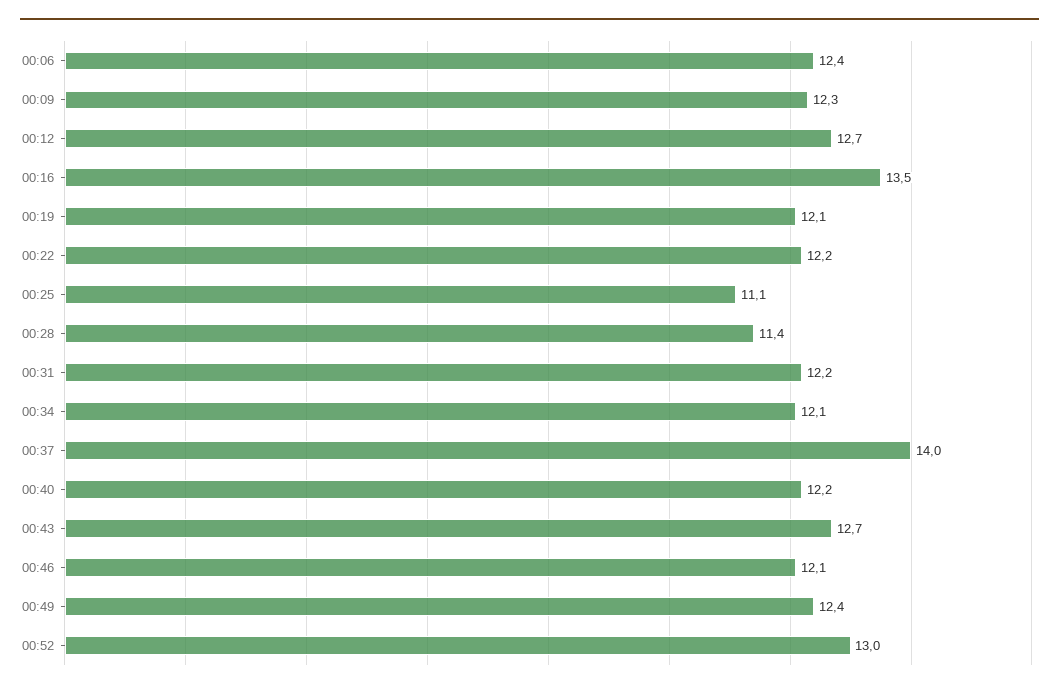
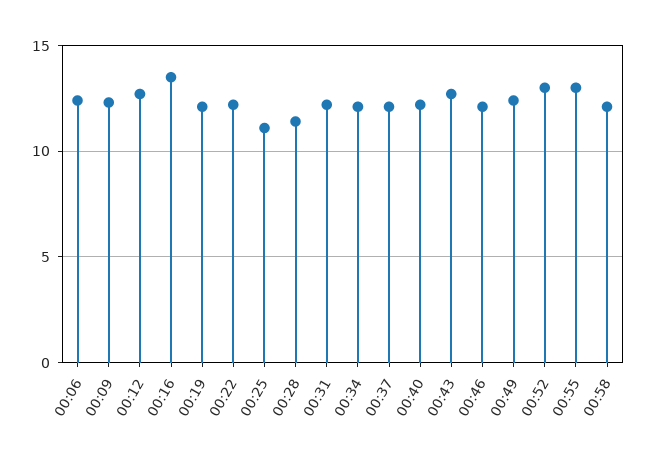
00:37: 14 -> 12
00:55: none -> 13
00:58: none -> 12

